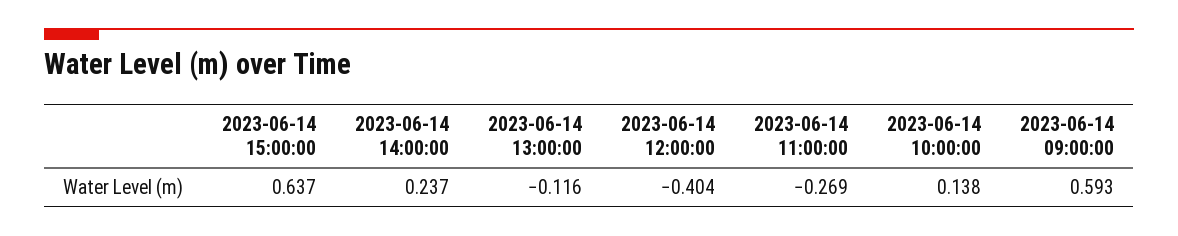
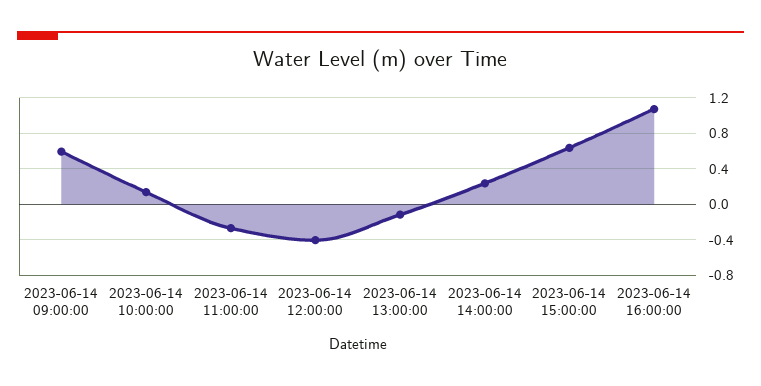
2023-06-14 16:00:00: none -> 1.1

